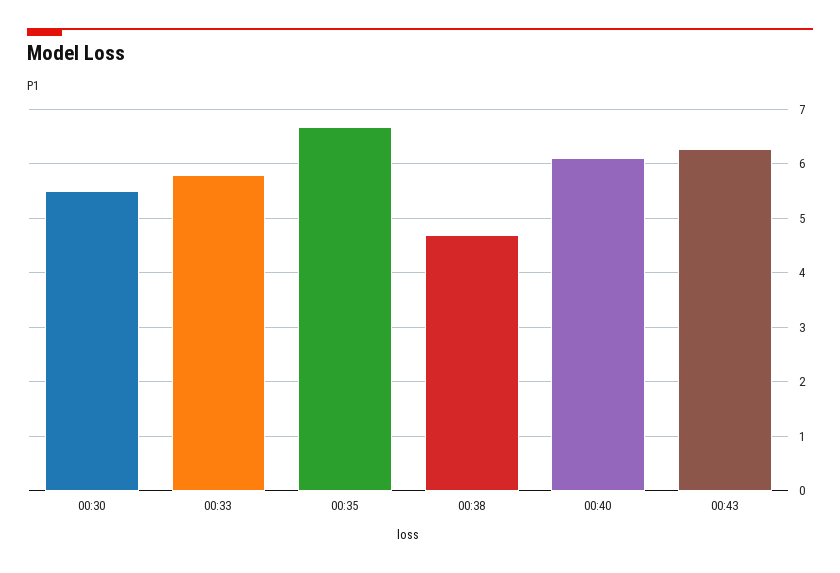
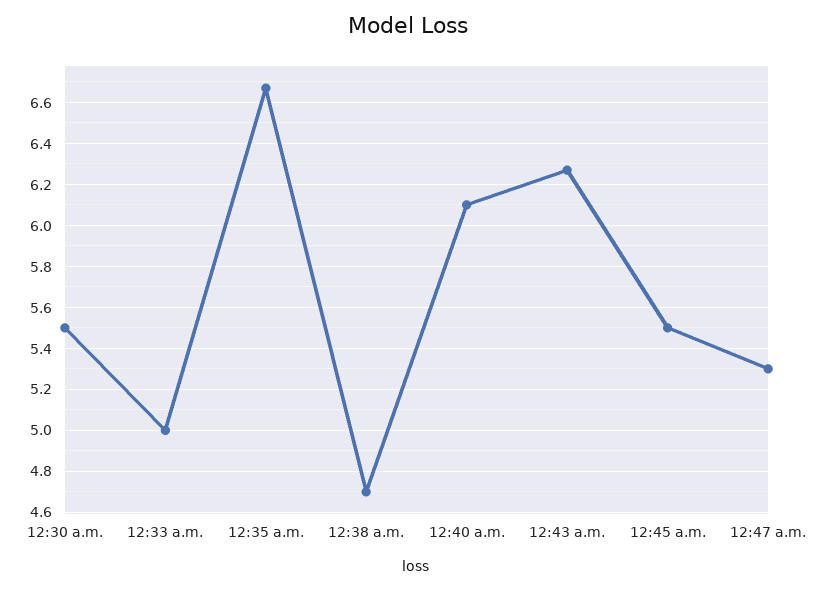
00:33: 5.8 -> 5
12:45 a.m.: none -> 5.5
12:47 a.m.: none -> 5.3

